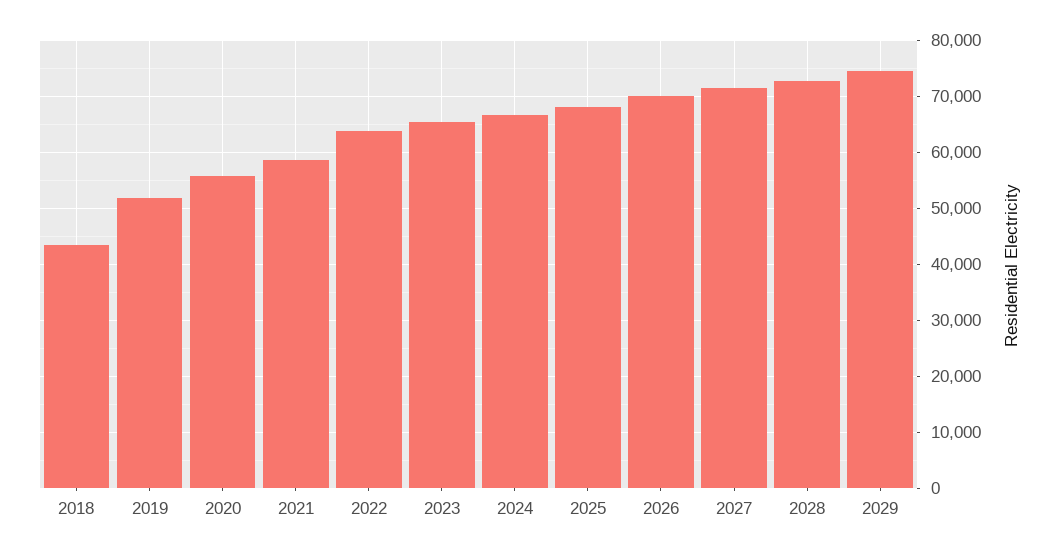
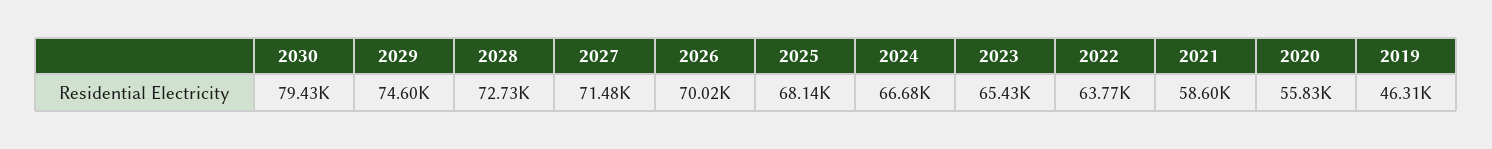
2018: 44000 -> none
2019: 52000 -> 46310
2030: none -> 79430

